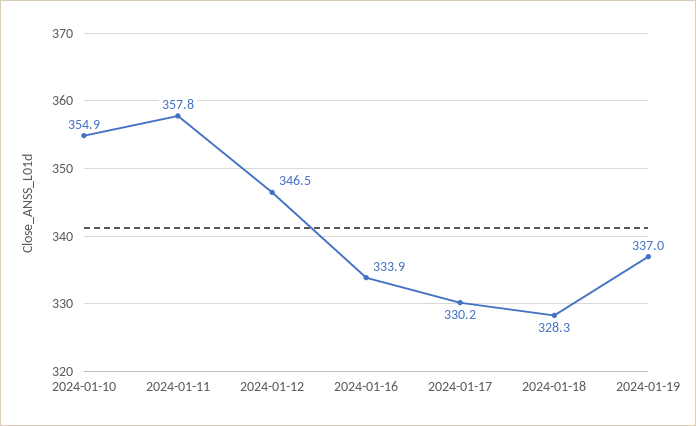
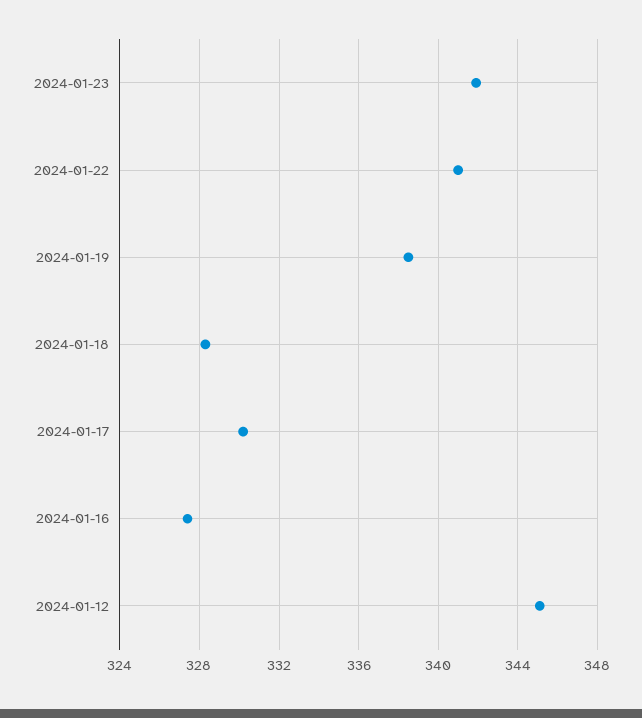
2024-01-10: 354.9 -> none
2024-01-11: 357.8 -> none
2024-01-12: 346.5 -> 345
2024-01-16: 333.9 -> 327.5
2024-01-19: 337 -> 338.5
2024-01-23: none -> 342
2024-01-22: none -> 341

